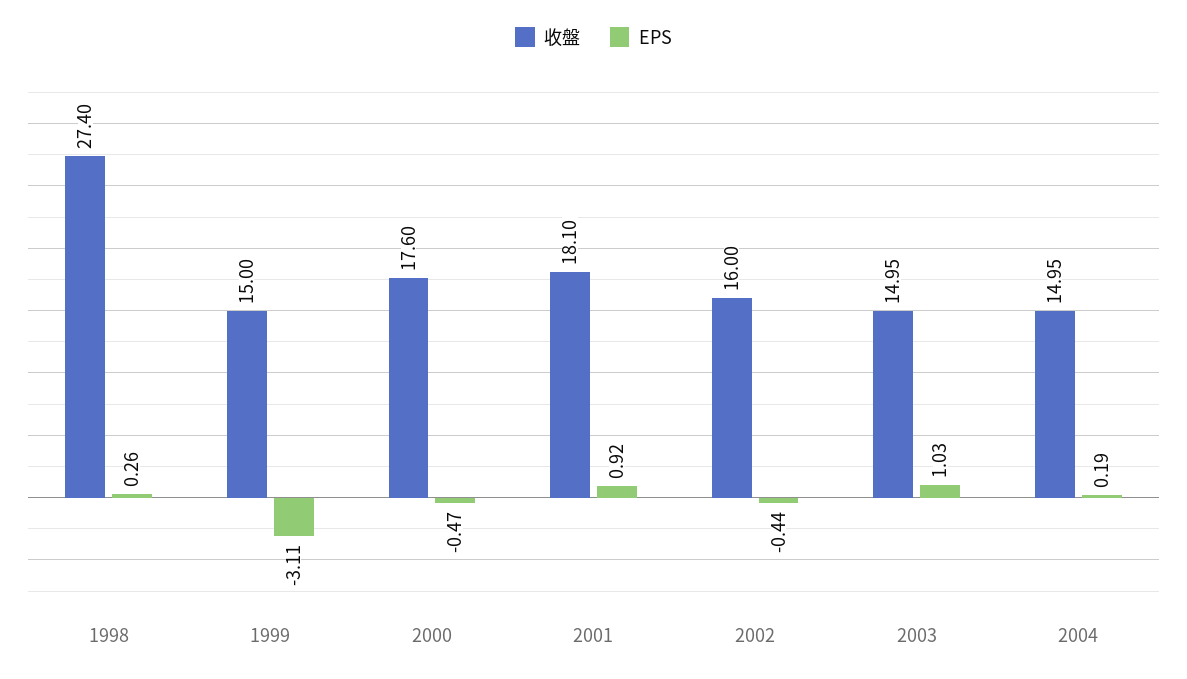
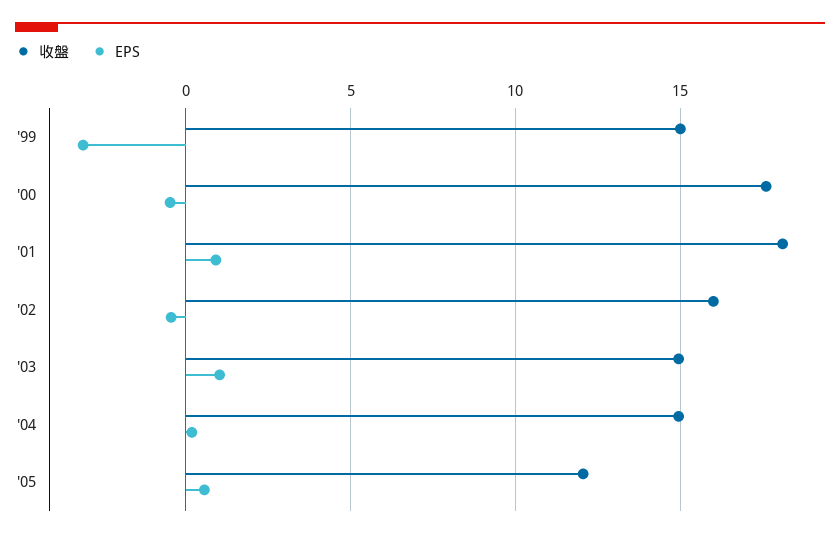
收盤, 1998: 27.4 -> none
EPS, 1998: 0.26 -> none
收盤, '05: none -> 12
EPS, '05: none -> 0.5

